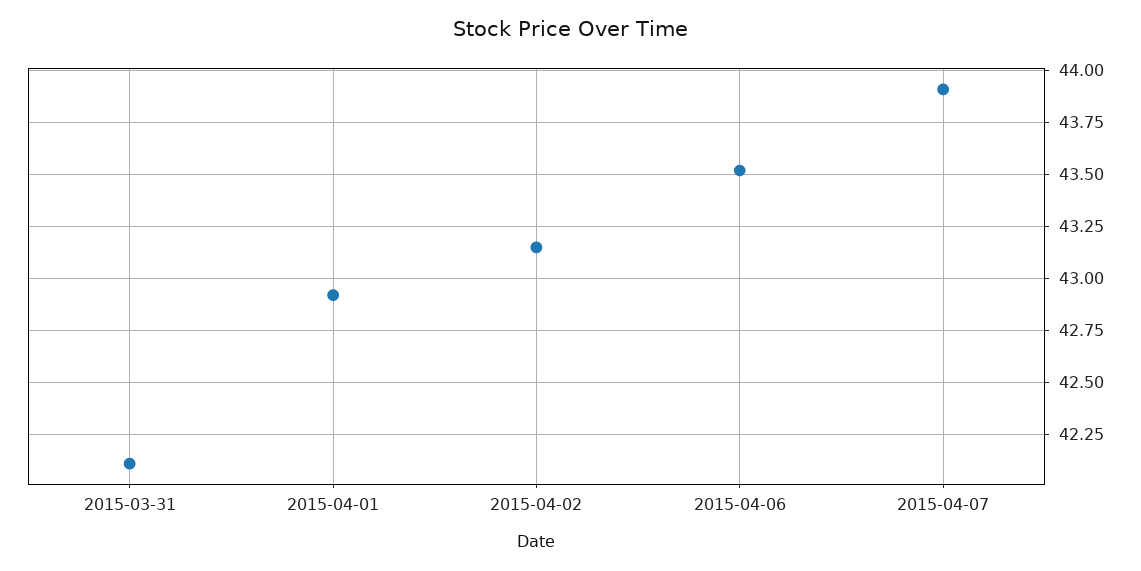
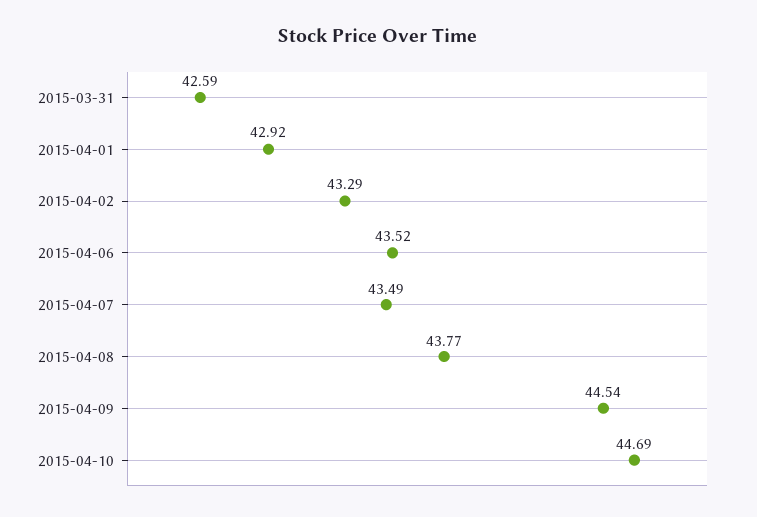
2015-03-31: 42.1 -> 42.59
2015-04-02: 43.15 -> 43.29
2015-04-07: 43.9 -> 43.49
2015-04-08: none -> 43.77
2015-04-09: none -> 44.54
2015-04-10: none -> 44.69

